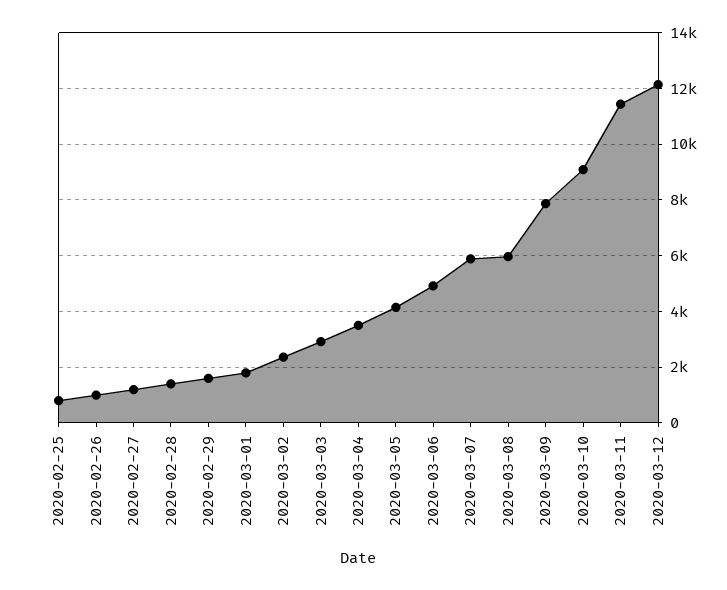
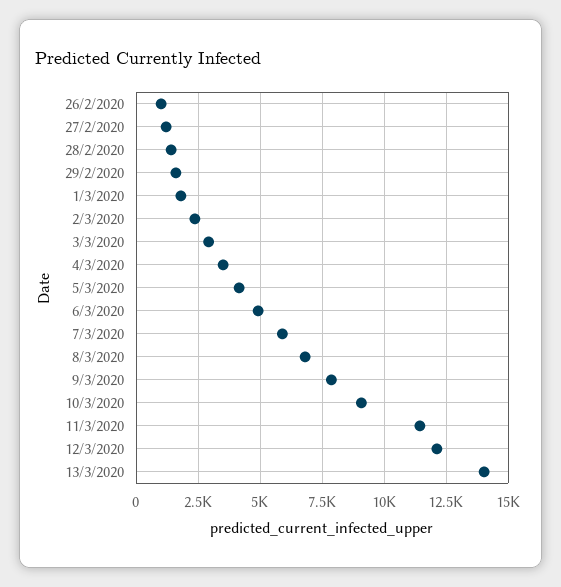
2020-02-25: 750 -> none
2020-03-08: 6000 -> 6750
13/3/2020: none -> 14000

